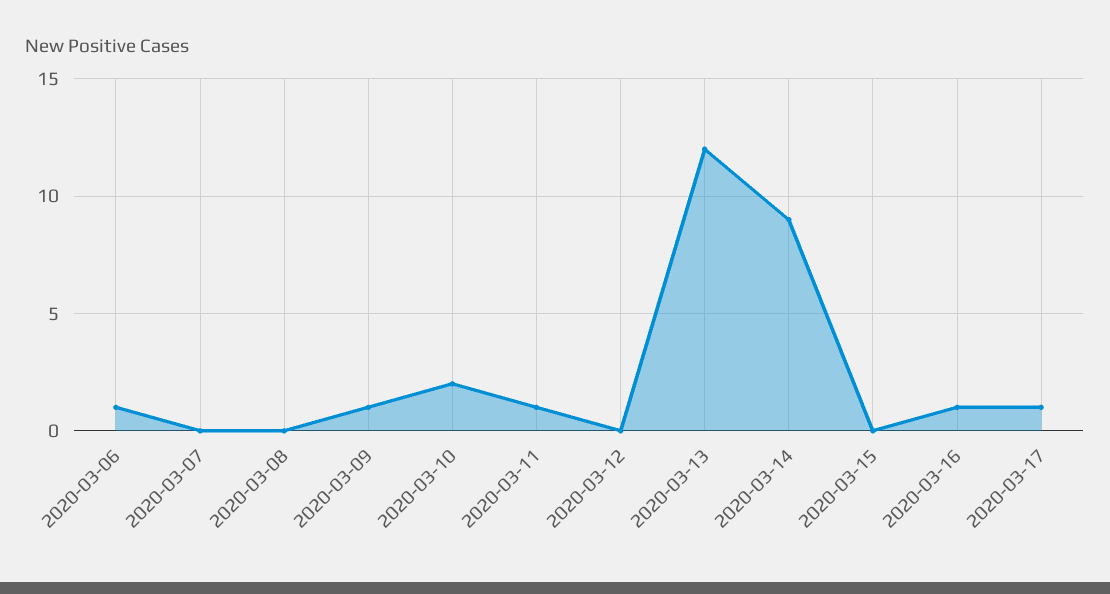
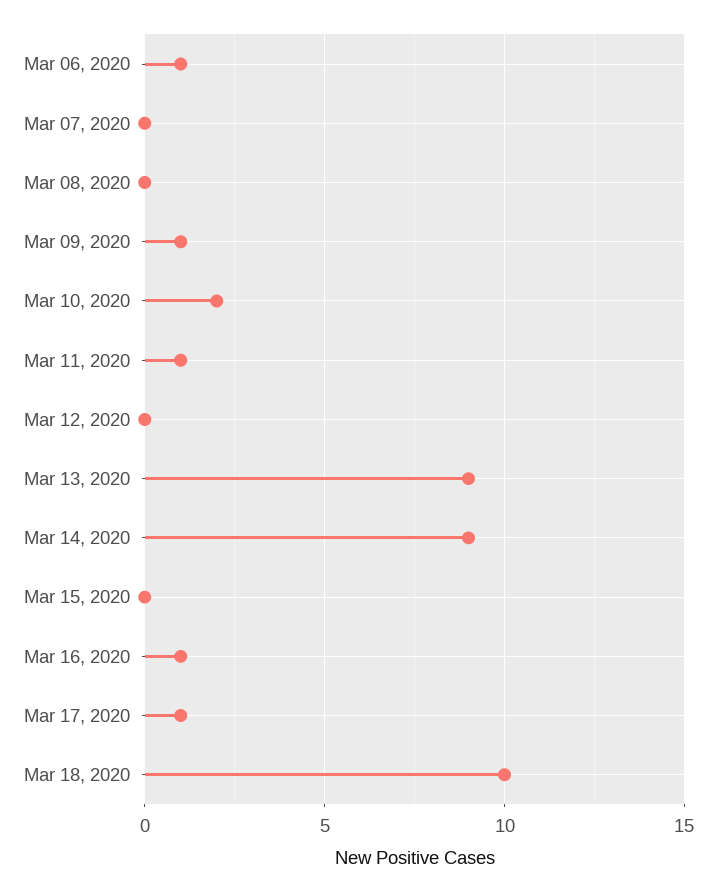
2020-03-13: 12 -> 9
Mar 18, 2020: none -> 10

